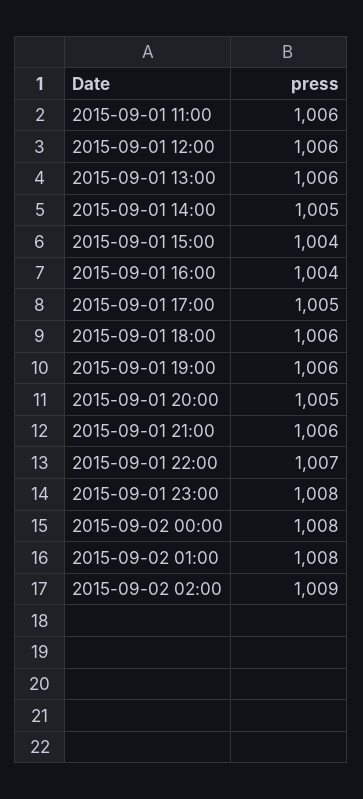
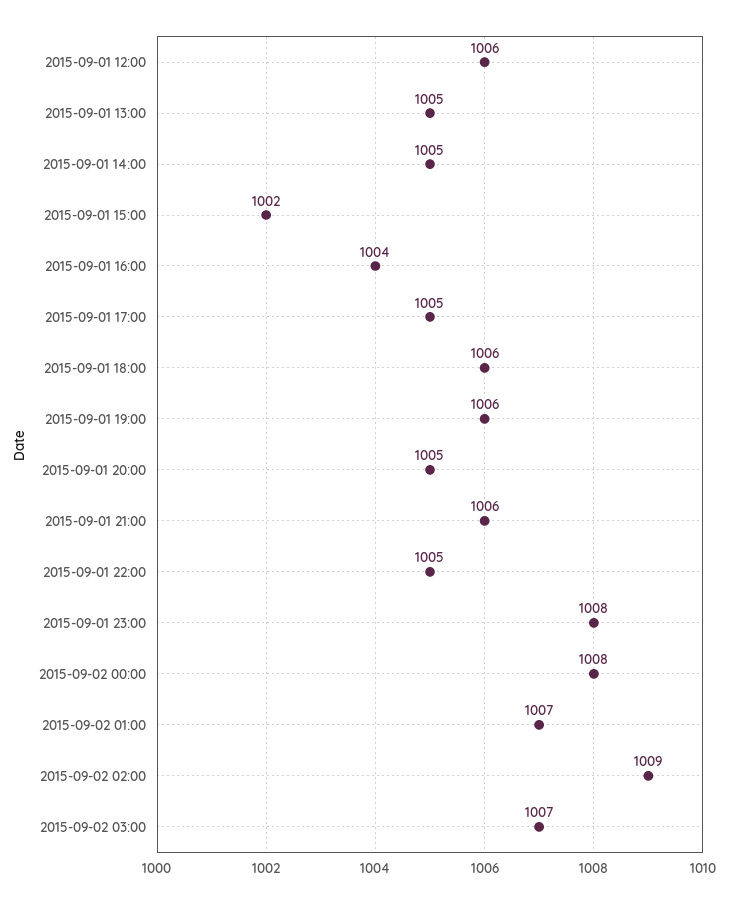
2015-09-01 11:00: 1006 -> none
2015-09-01 13:00: 1006 -> 1005
2015-09-01 15:00: 1004 -> 1002
2015-09-01 22:00: 1007 -> 1005
2015-09-02 01:00: 1008 -> 1007
2015-09-02 03:00: none -> 1007

